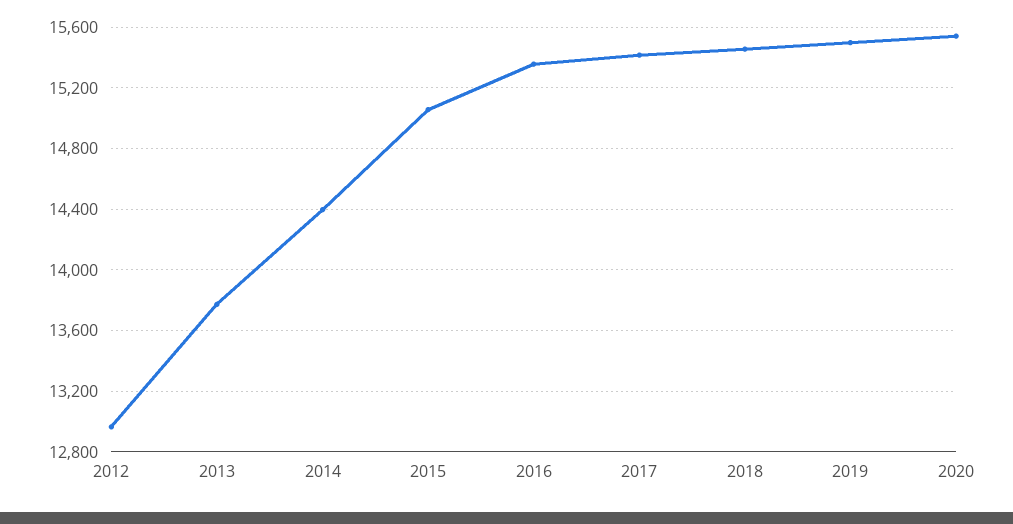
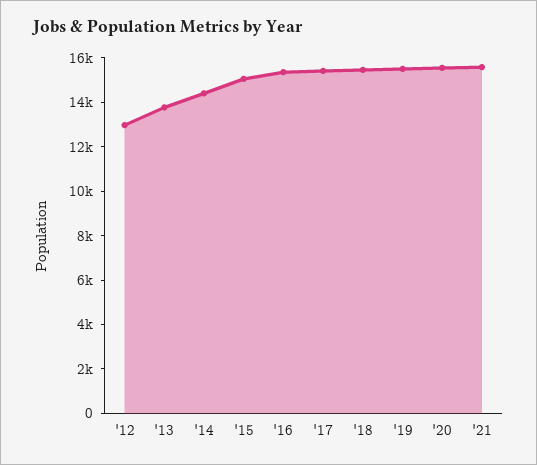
'21: none -> 15500

